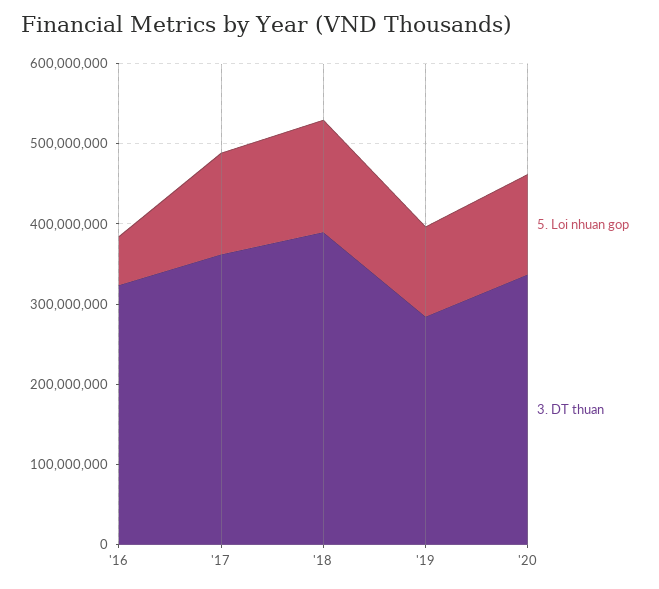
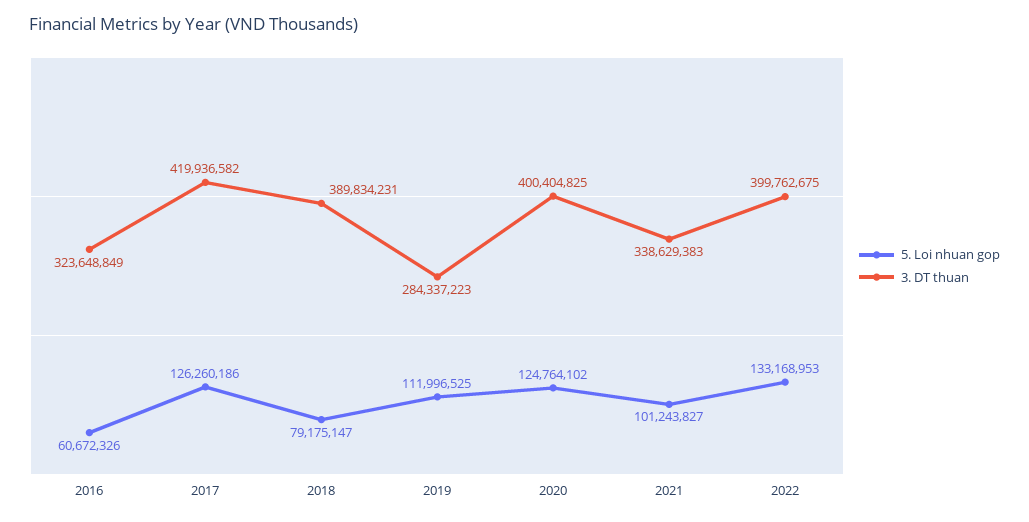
3. DT thuan, '17: 360000000 -> 419936582
5. Loi nhuan gop, '18: 140000000 -> 79175147
3. DT thuan, '20: 340000000 -> 400404825
5. Loi nhuan gop, 2021: none -> 101243827
3. DT thuan, 2021: none -> 338629383
5. Loi nhuan gop, 2022: none -> 133168953
3. DT thuan, 2022: none -> 399762675

